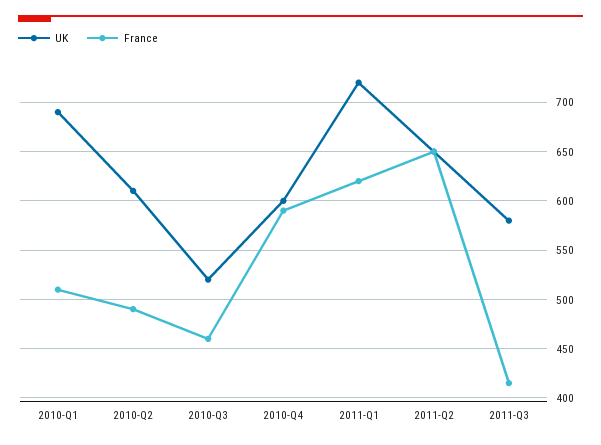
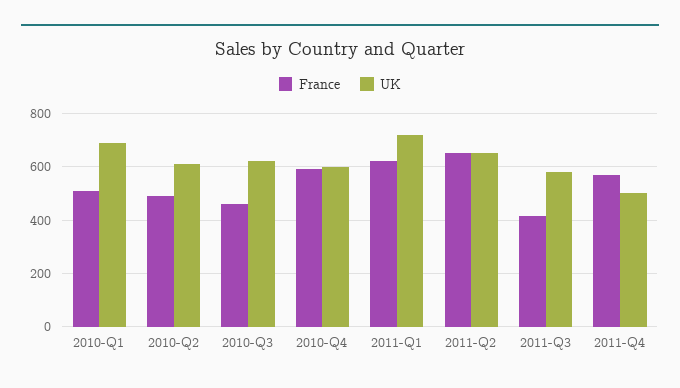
UK, 2010-Q3: 520 -> 625
France, 2011-Q4: none -> 575
UK, 2011-Q4: none -> 500

